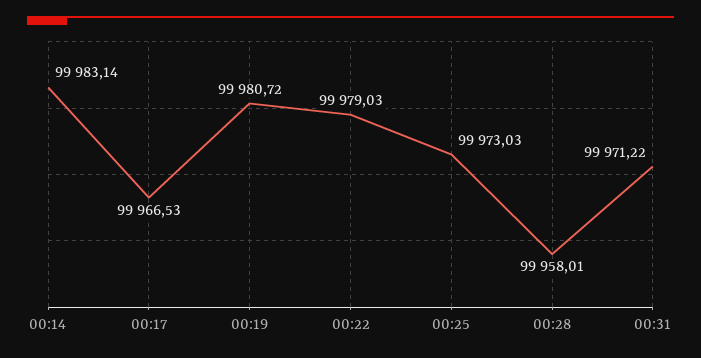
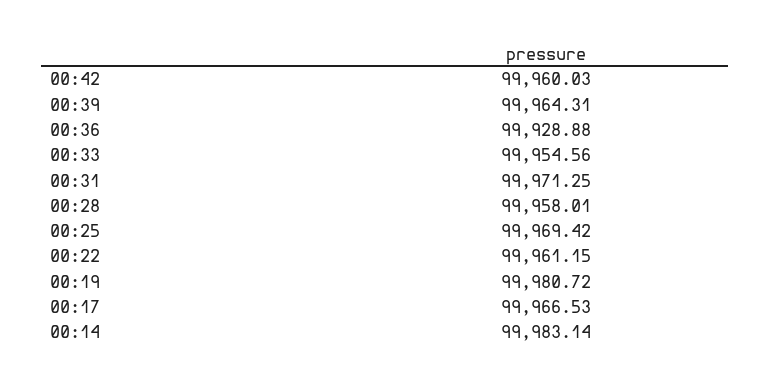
00:22: 99979.03 -> 99961.15
00:25: 99973.03 -> 99969.42
00:31: 99971.22 -> 99971.25
00:42: none -> 99960.03
00:39: none -> 99964.31
00:36: none -> 99928.88
00:33: none -> 99954.56

